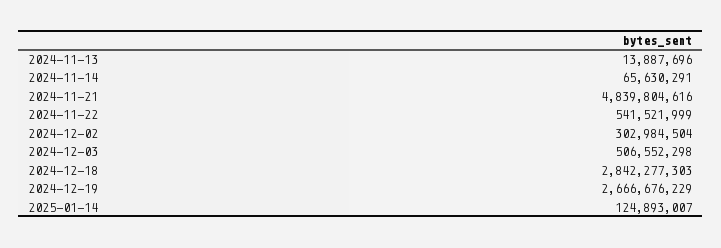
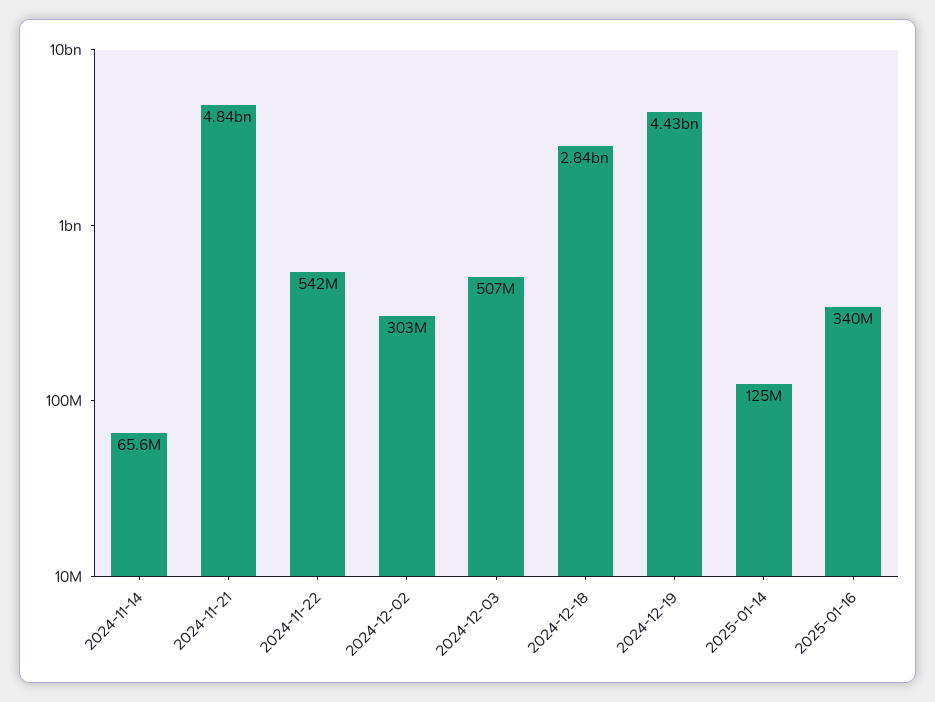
2024-11-13: 13887696 -> none
2024-12-19: 2666676229 -> 4430000000
2025-01-16: none -> 340000000

